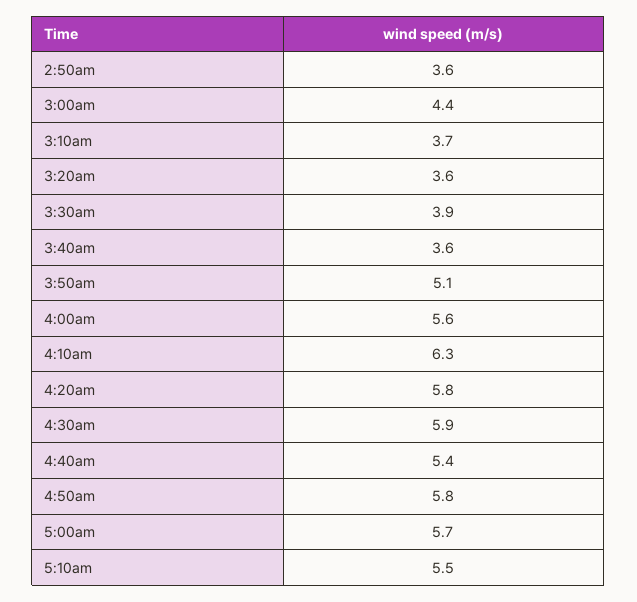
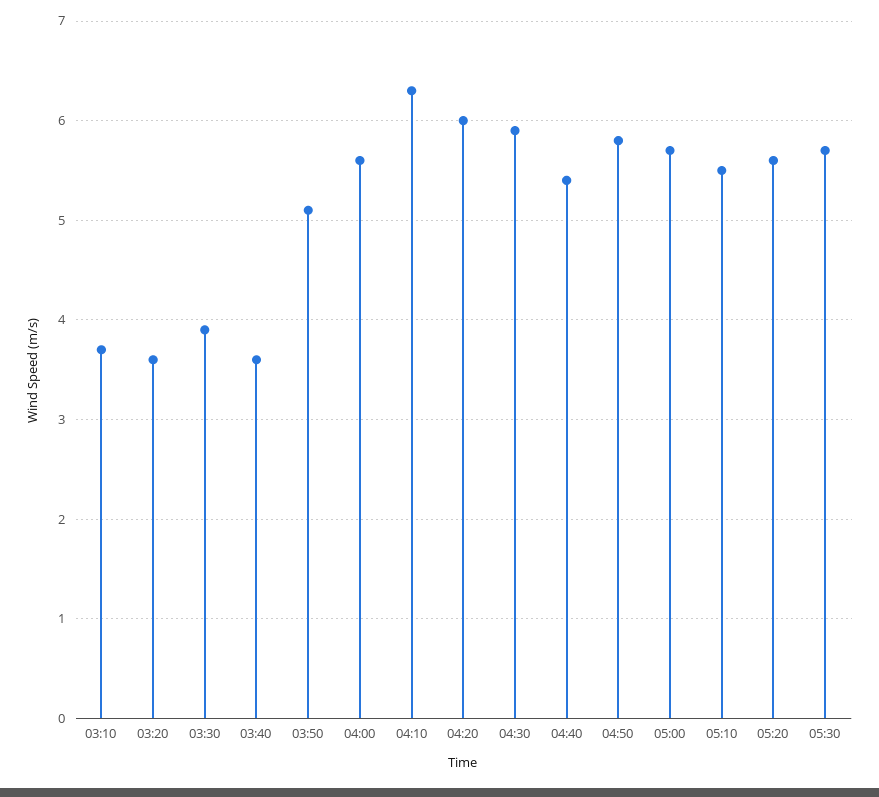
2:50am: 3.6 -> none
3:00am: 4.4 -> none
4:20am: 5.8 -> 6
05:20: none -> 5.6
05:30: none -> 5.7

